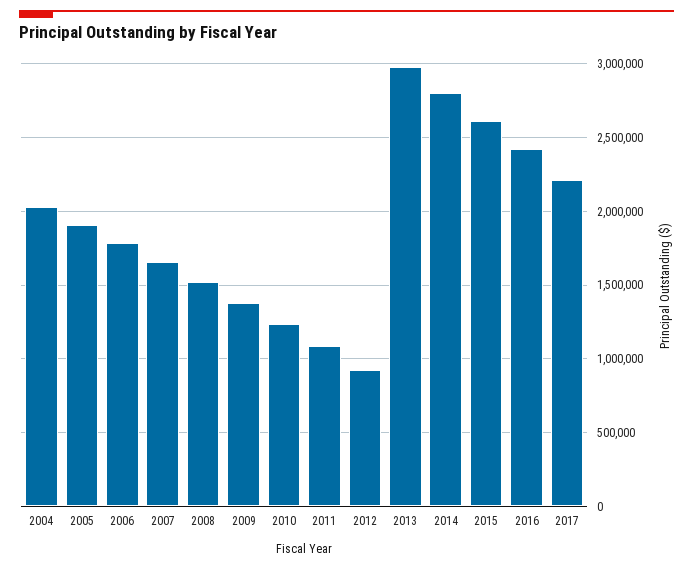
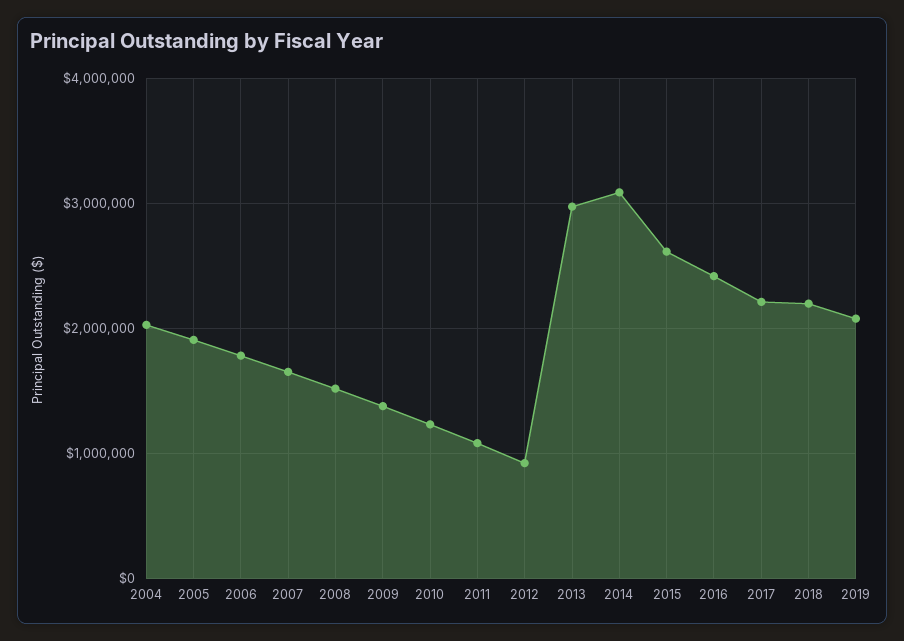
2014: 2800000 -> 3100000
2018: none -> 2200000
2019: none -> 2100000

